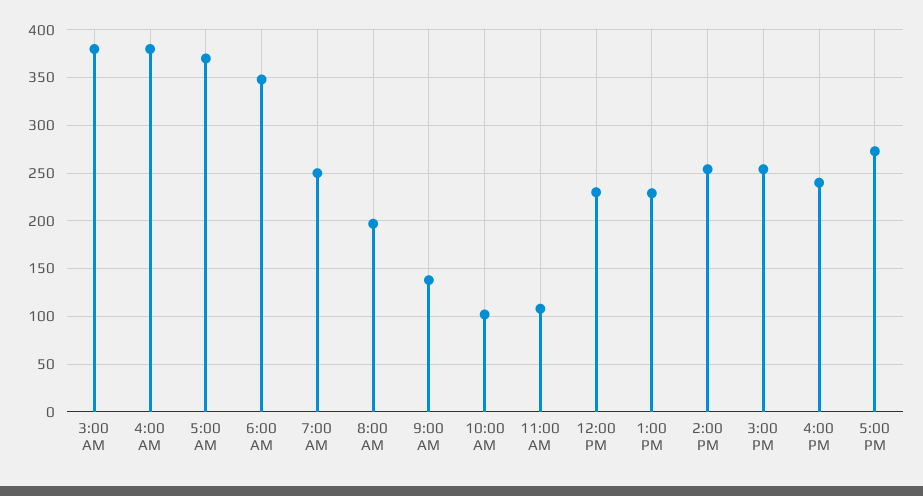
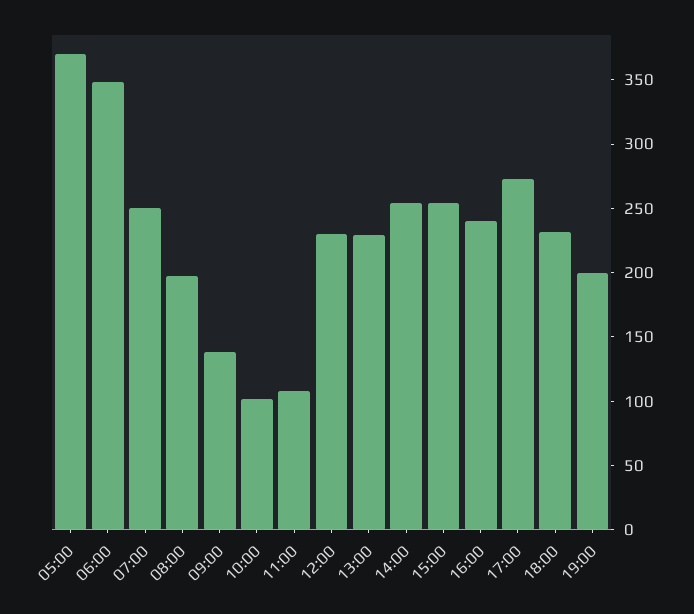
3:00 AM: 380 -> none
4:00 AM: 380 -> none
18:00: none -> 230
19:00: none -> 200

